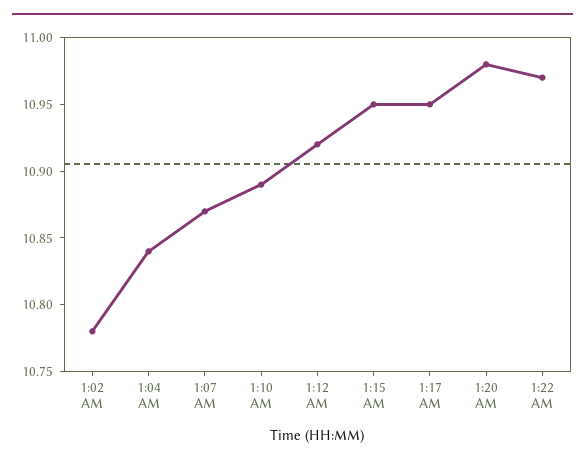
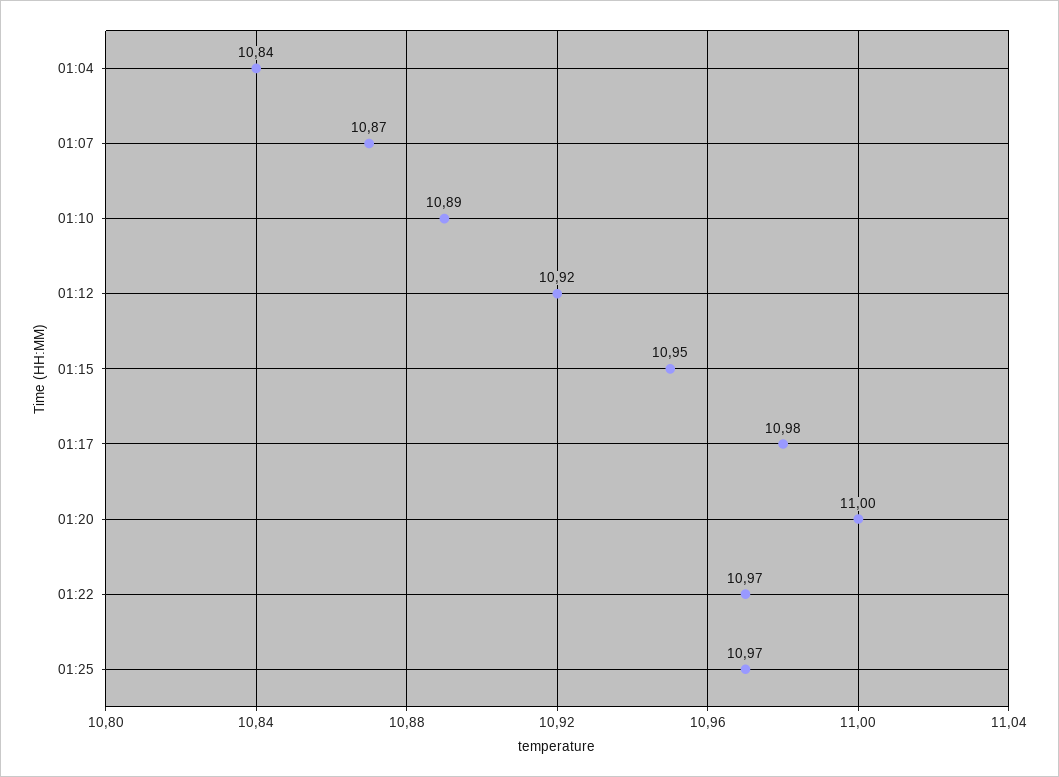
1:02 AM: 10.78 -> none
1:17 AM: 10.95 -> 10.98
1:20 AM: 10.98 -> 11
01:25: none -> 10.97

